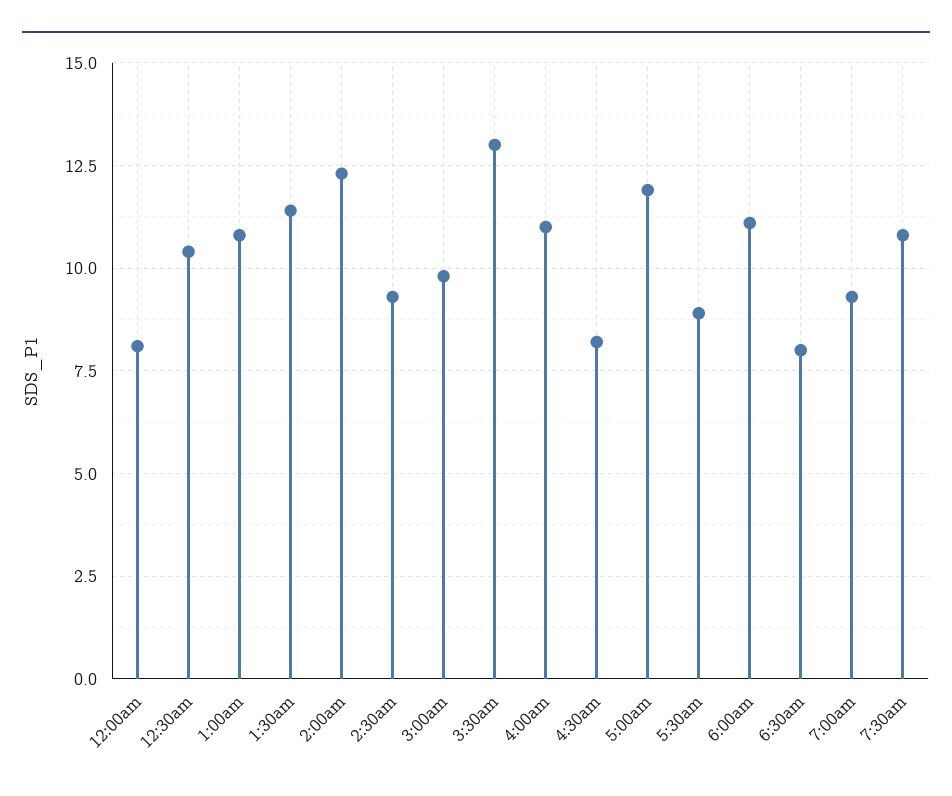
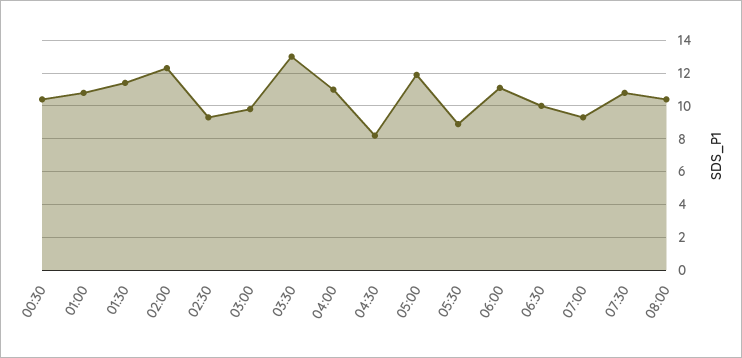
12:00am: 8 -> none
6:30am: 8 -> 10
08:00: none -> 10.5

